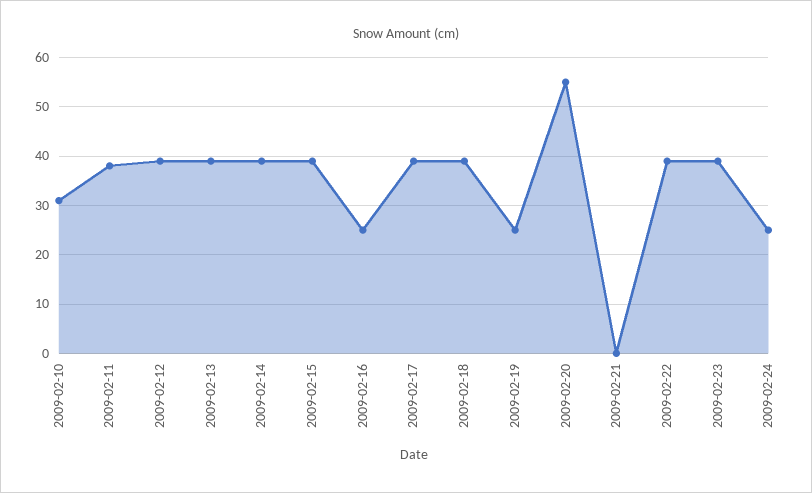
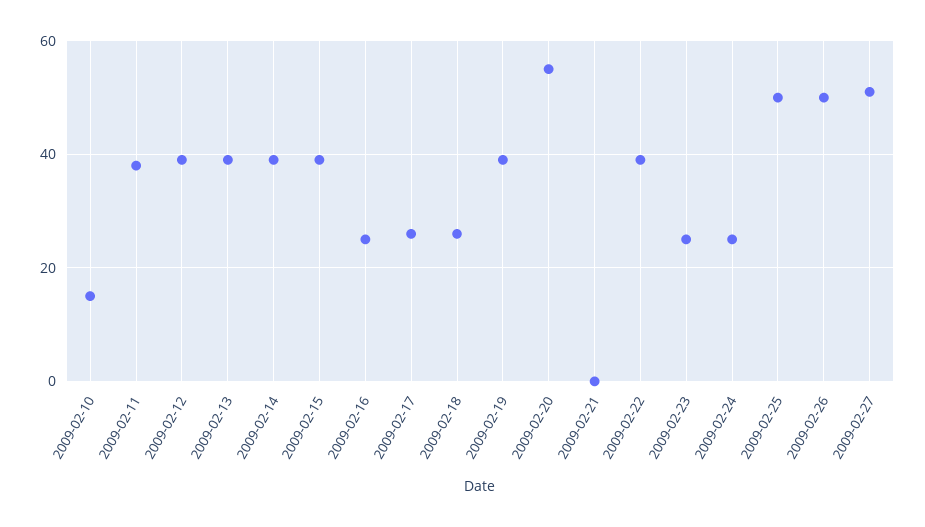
2009-02-10: 30 -> 15
2009-02-17: 40 -> 25
2009-02-18: 40 -> 25
2009-02-19: 25 -> 40
2009-02-23: 40 -> 25
2009-02-25: none -> 50
2009-02-26: none -> 50
2009-02-27: none -> 50

